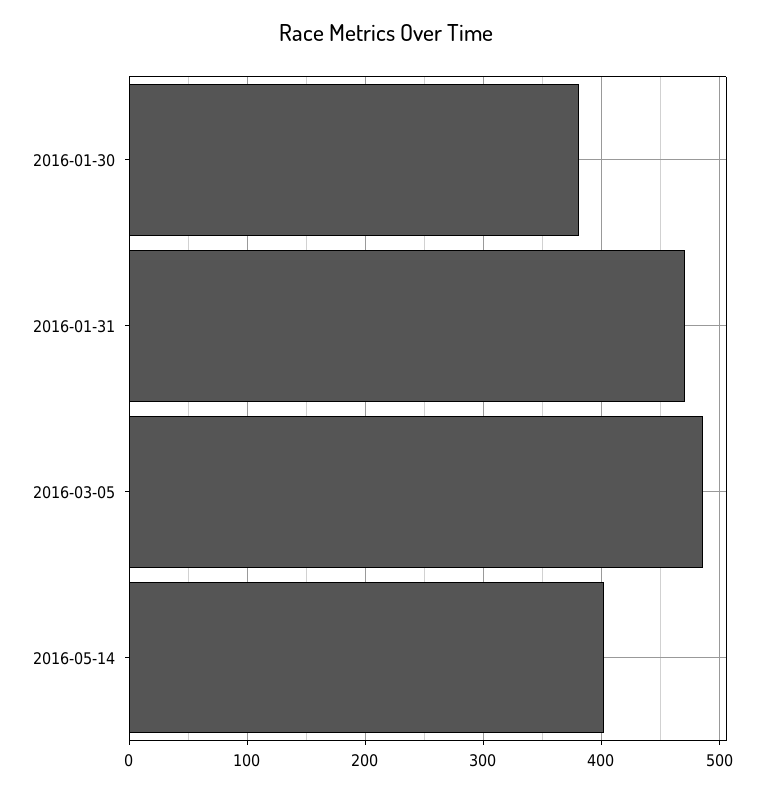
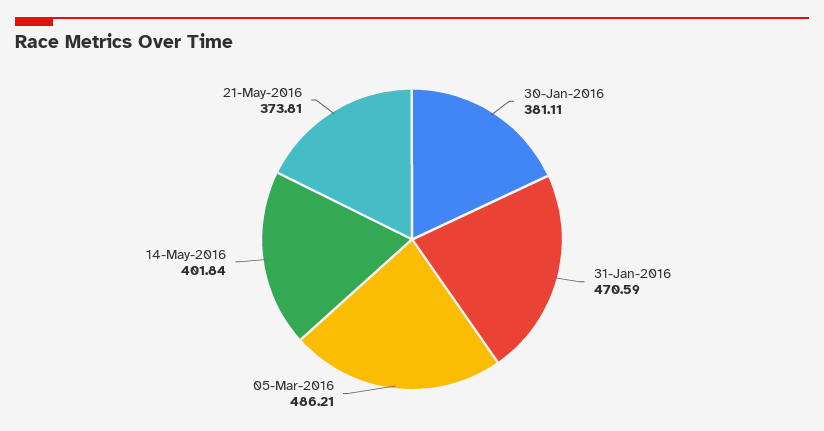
21-May-2016: none -> 373.81

